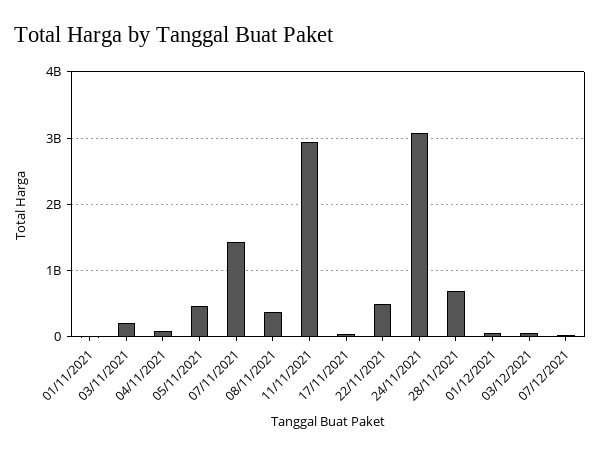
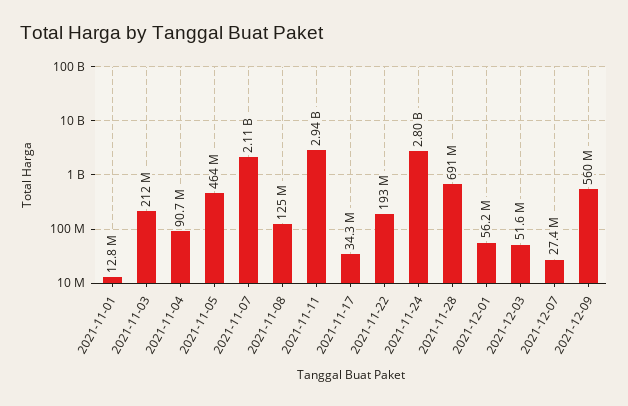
07/11/2021: 1400000000 -> 2110000000
08/11/2021: 400000000 -> 125000000
22/11/2021: 500000000 -> 193000000
24/11/2021: 3100000000 -> 2800000000
2021-12-09: none -> 560000000

